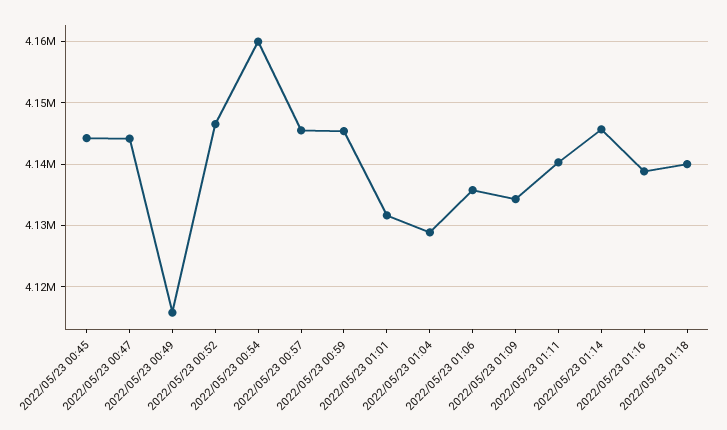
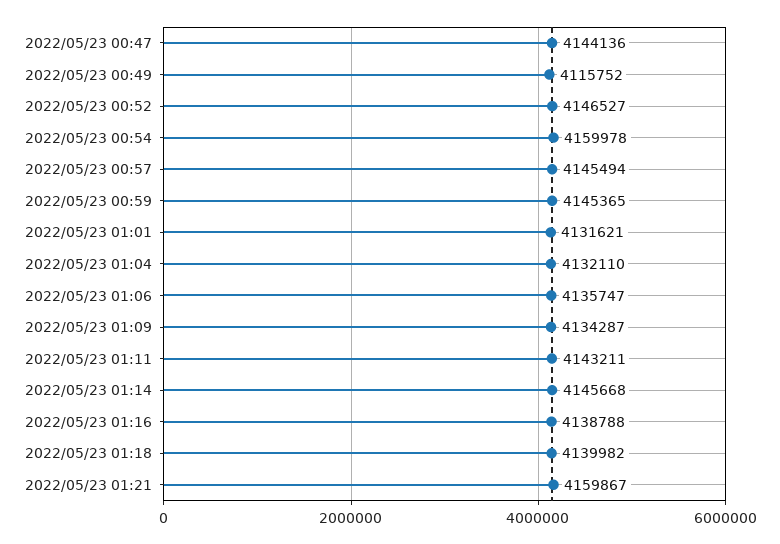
2022/05/23 00:45: 4144000 -> none
2022/05/23 01:04: 4129000 -> 4132110
2022/05/23 01:11: 4140000 -> 4143211
2022/05/23 01:21: none -> 4159867

